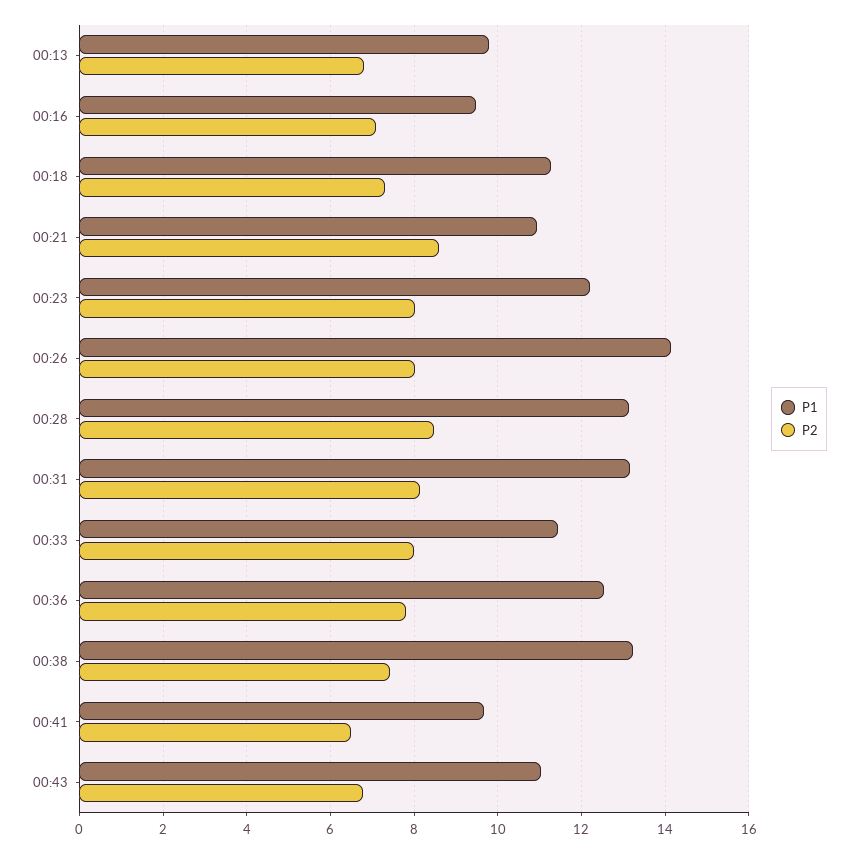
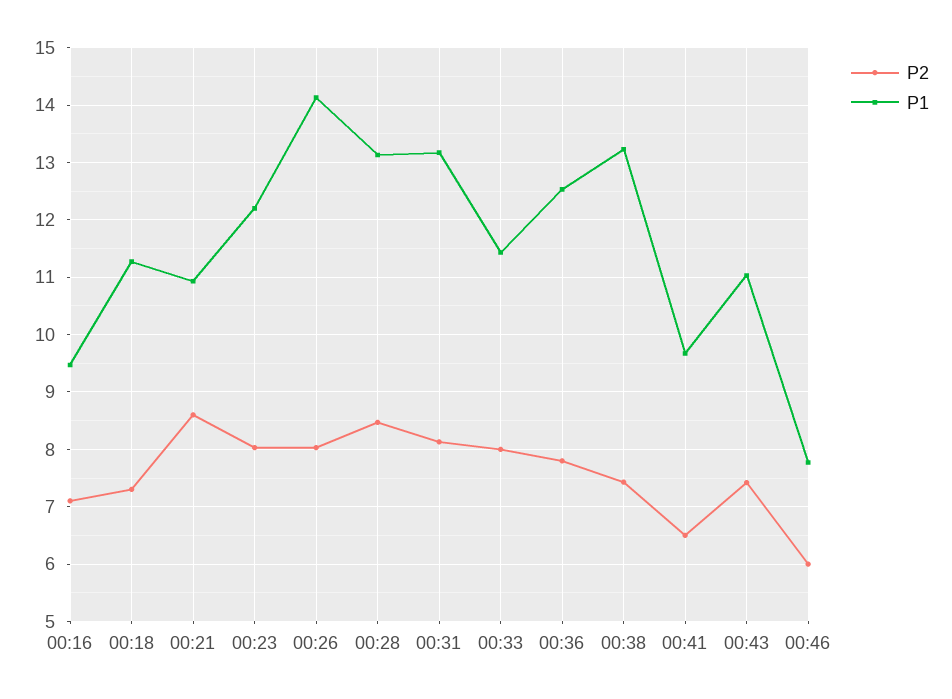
P1, 00:13: 9.8 -> none
P2, 00:13: 6.8 -> none
P2, 00:43: 6.8 -> 7.4
P2, 00:46: none -> 6
P1, 00:46: none -> 7.8

